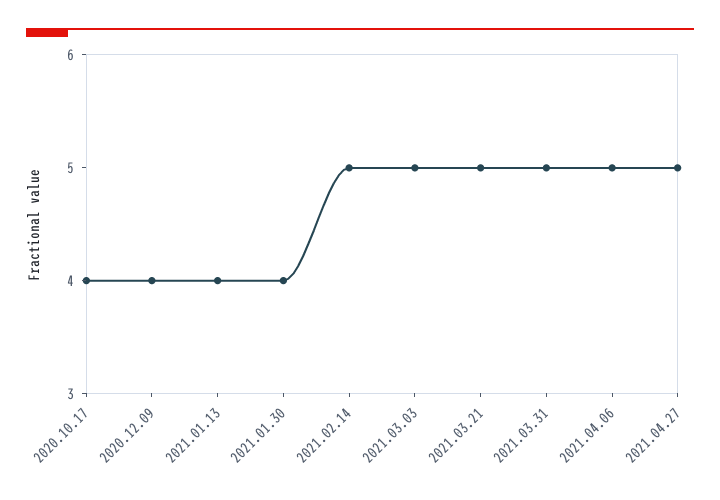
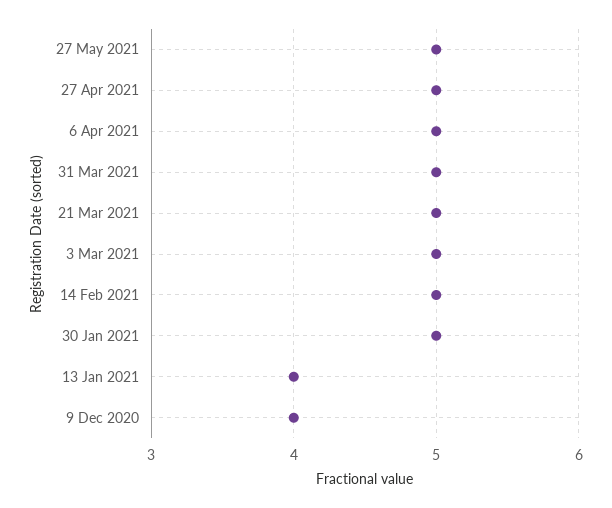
2020.10.17: 4 -> none
2021.01.30: 4 -> 5
27 May 2021: none -> 5

